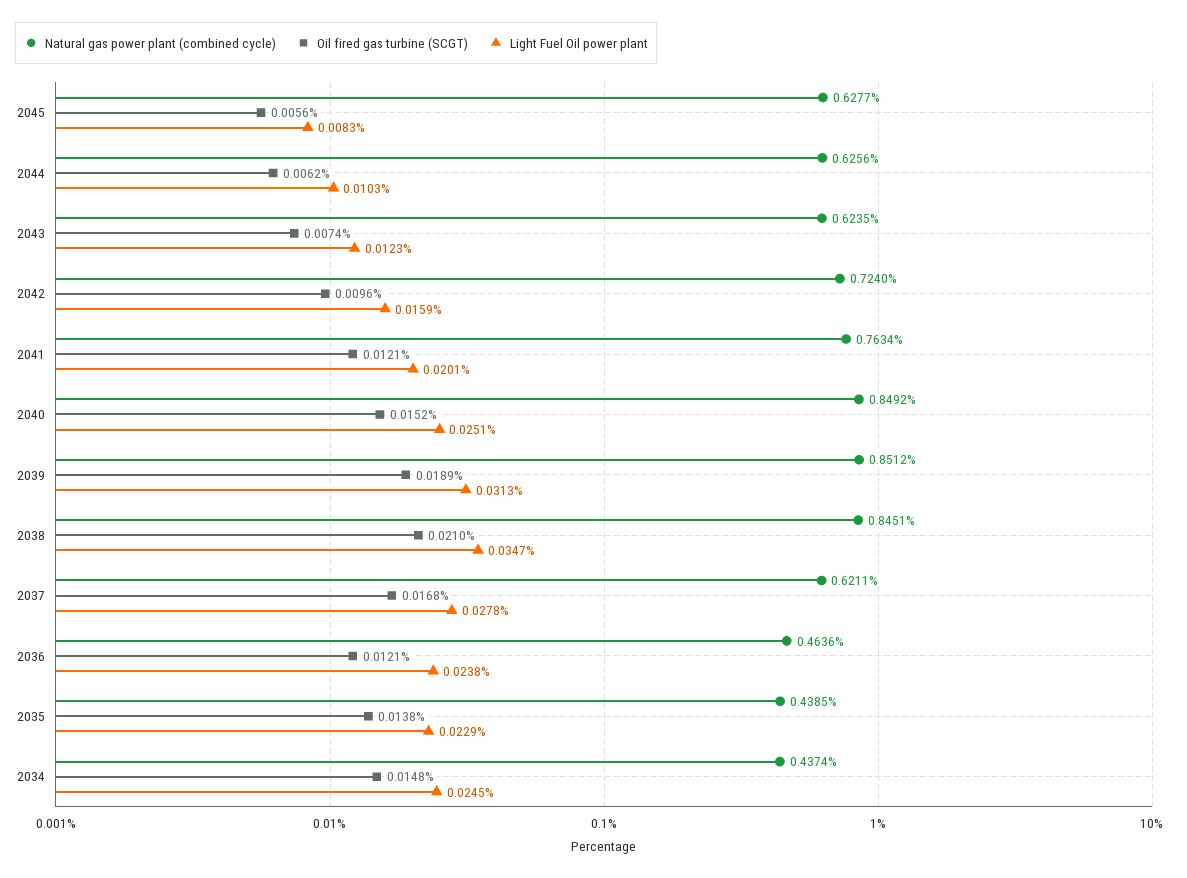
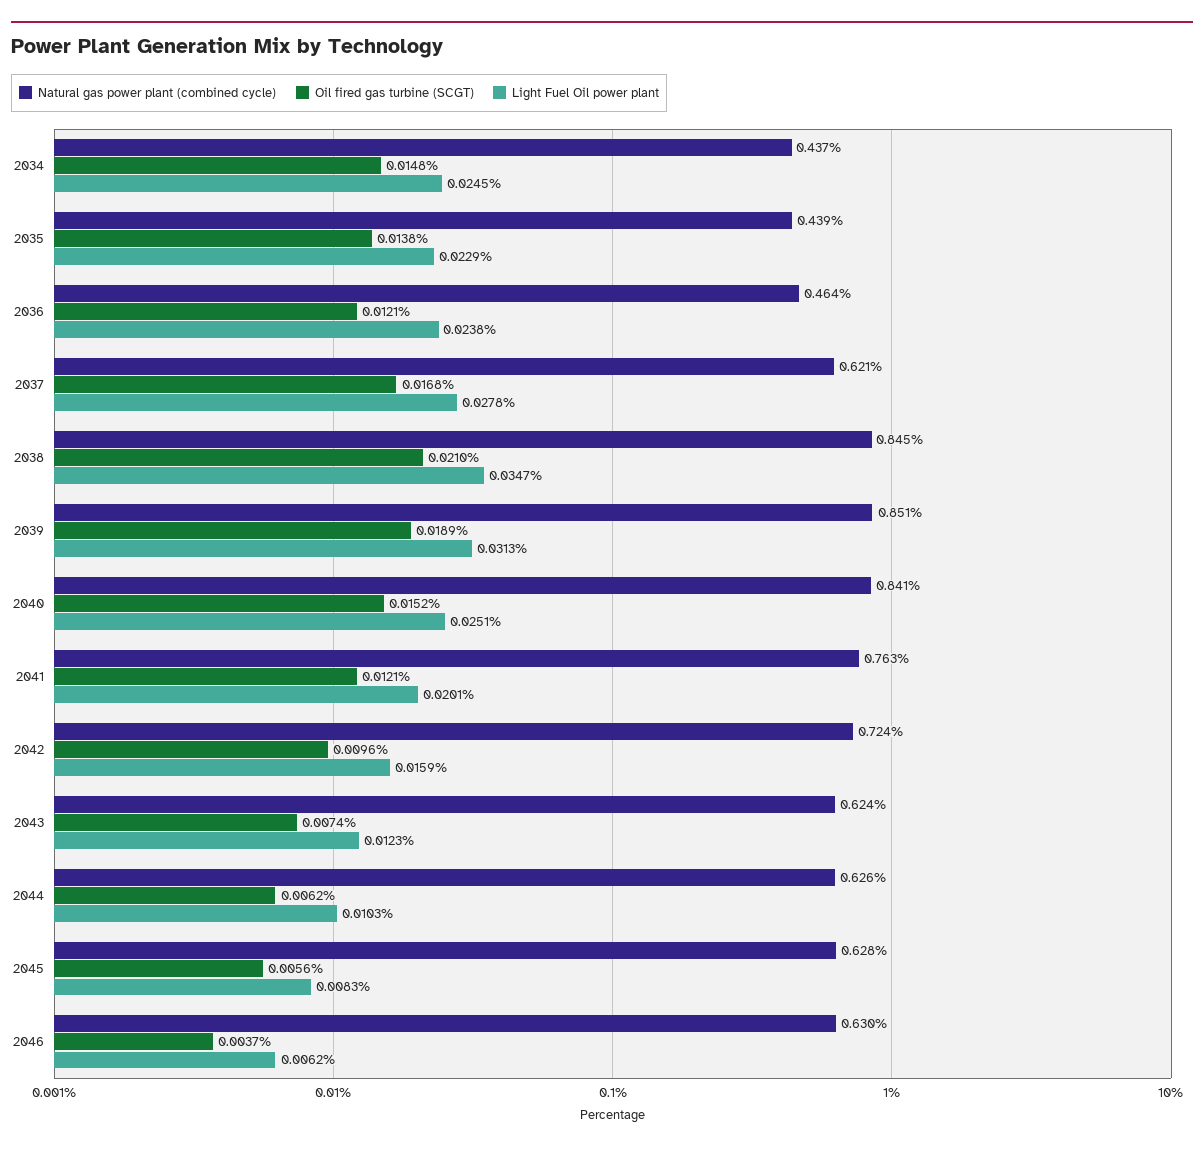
Natural gas power plant (combined cycle), 2040: 0.8492 -> 0.841
Natural gas power plant (combined cycle), 2046: none -> 0.63
Oil fired gas turbine (SCGT), 2046: none -> 0.0037
Light Fuel Oil power plant, 2046: none -> 0.0062

